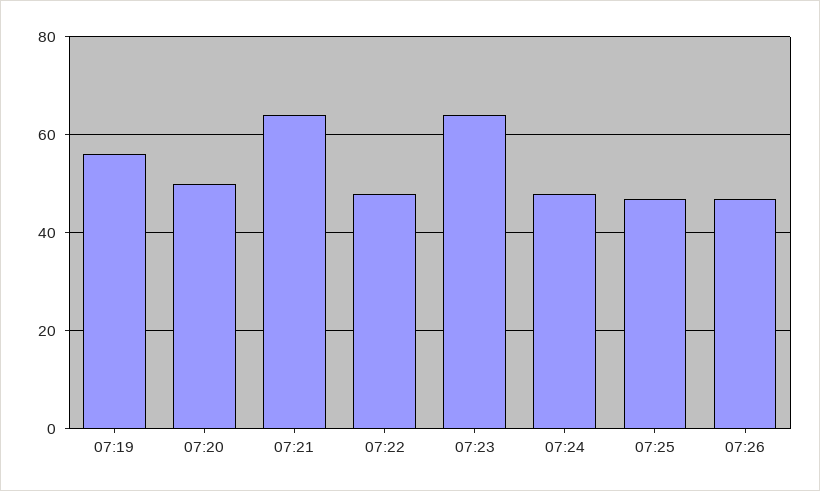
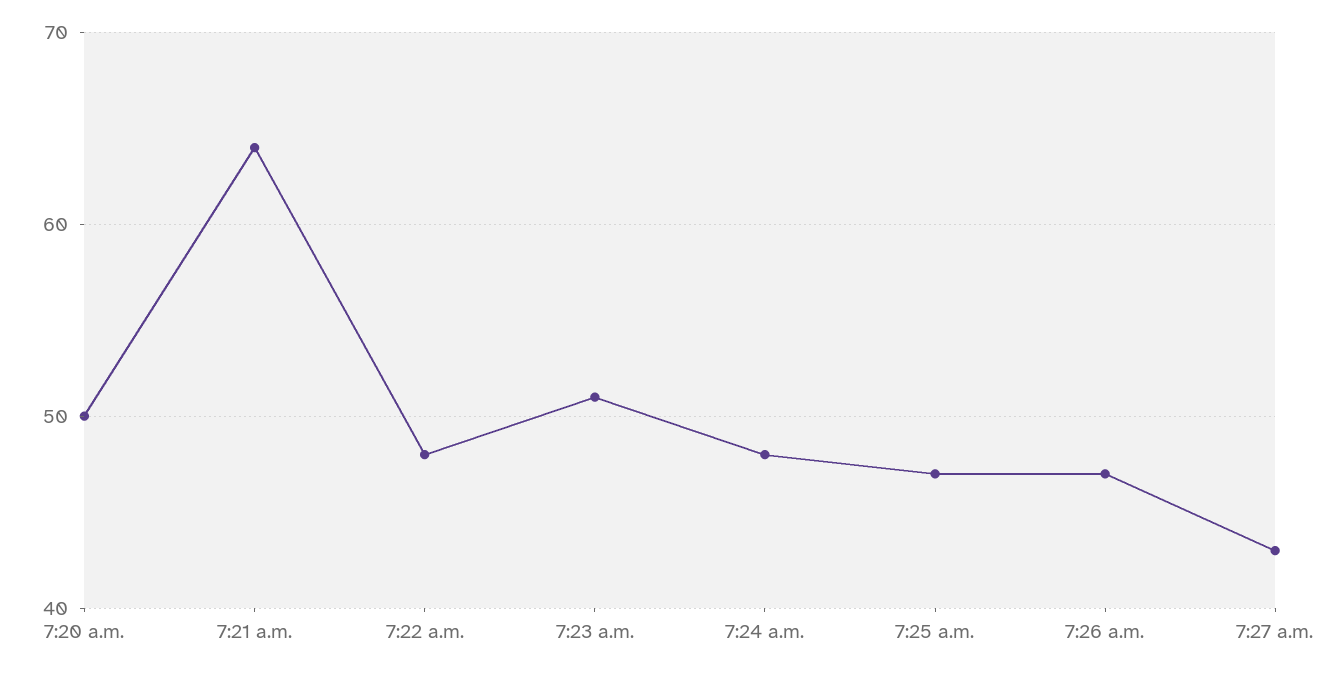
07:19: 55 -> none
07:23: 65 -> 51
7:27 a.m.: none -> 43

